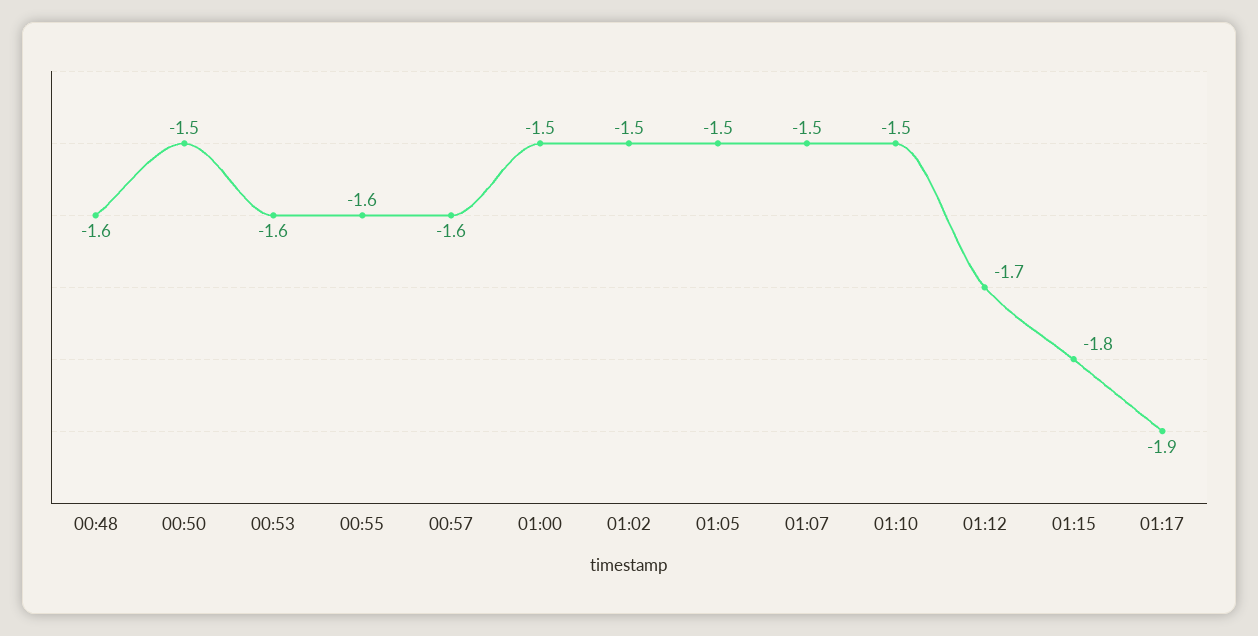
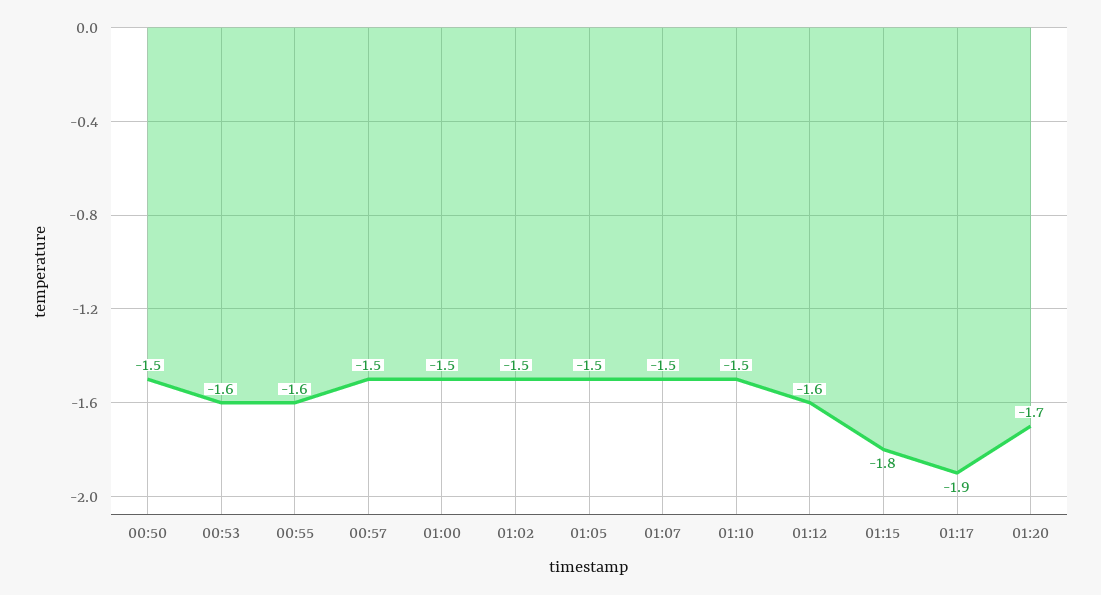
00:48: -1.6 -> none
00:57: -1.6 -> -1.5
01:12: -1.7 -> -1.6
01:20: none -> -1.7

